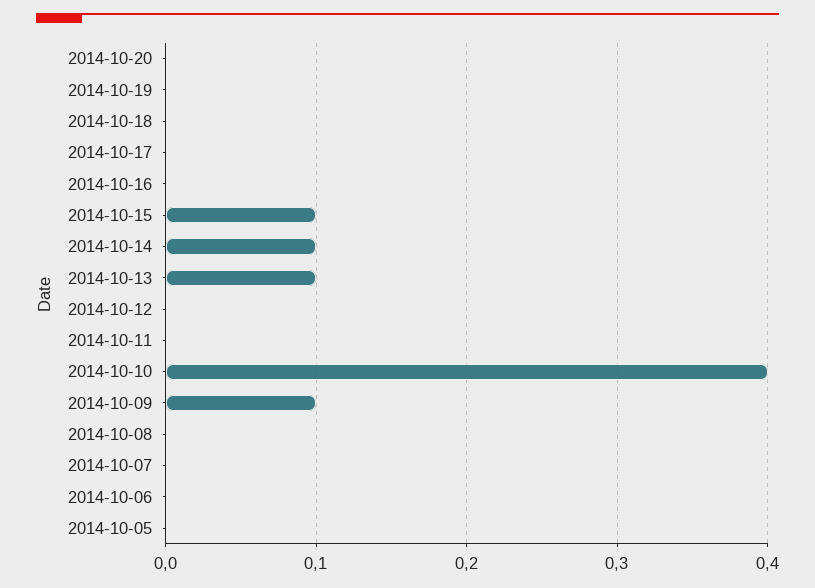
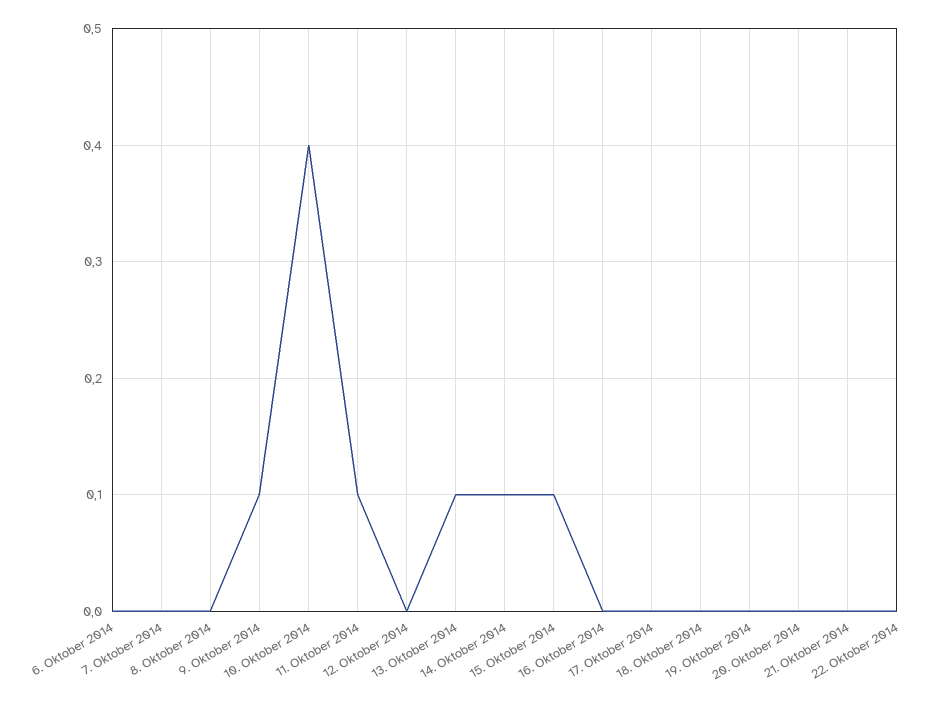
2014-10-11: 0 -> 0.1
2014-10-05: 0 -> none
21. Oktober 2014: none -> 0
22. Oktober 2014: none -> 0

